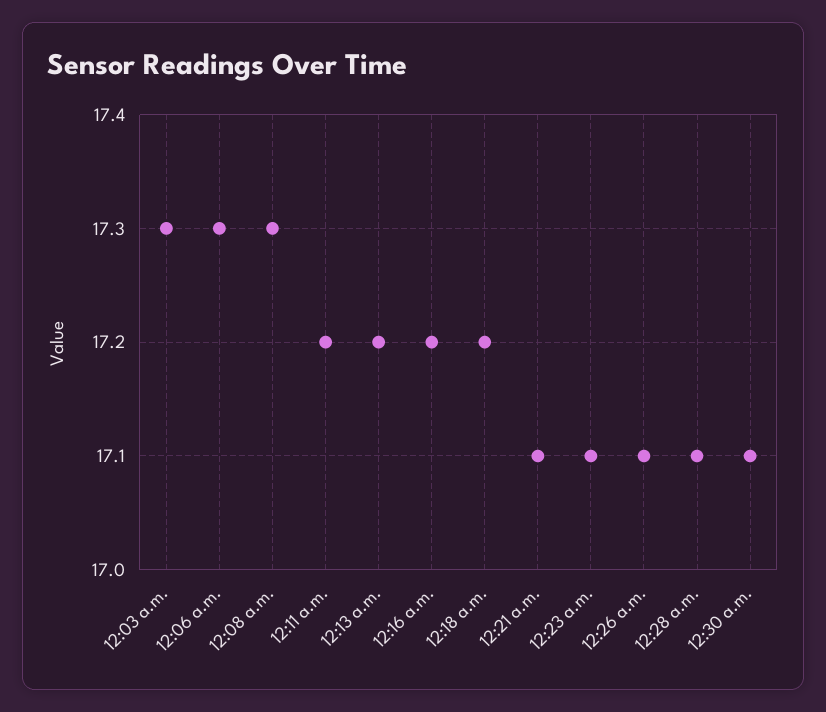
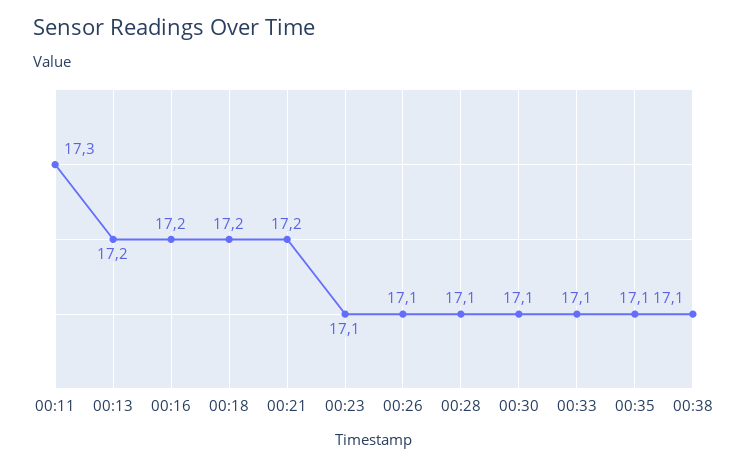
12:03 a.m.: 17.3 -> none
12:06 a.m.: 17.3 -> none
12:08 a.m.: 17.3 -> none
12:11 a.m.: 17.2 -> 17.3
12:21 a.m.: 17.1 -> 17.2
00:33: none -> 17.1
00:35: none -> 17.1
00:38: none -> 17.1

